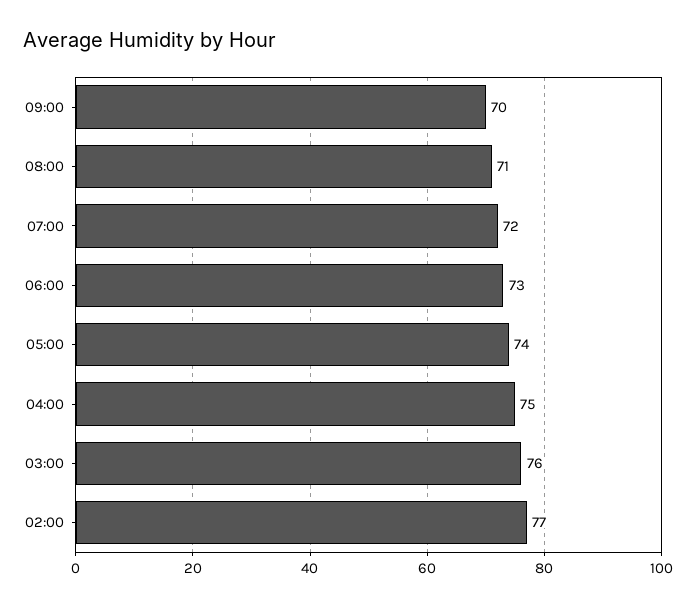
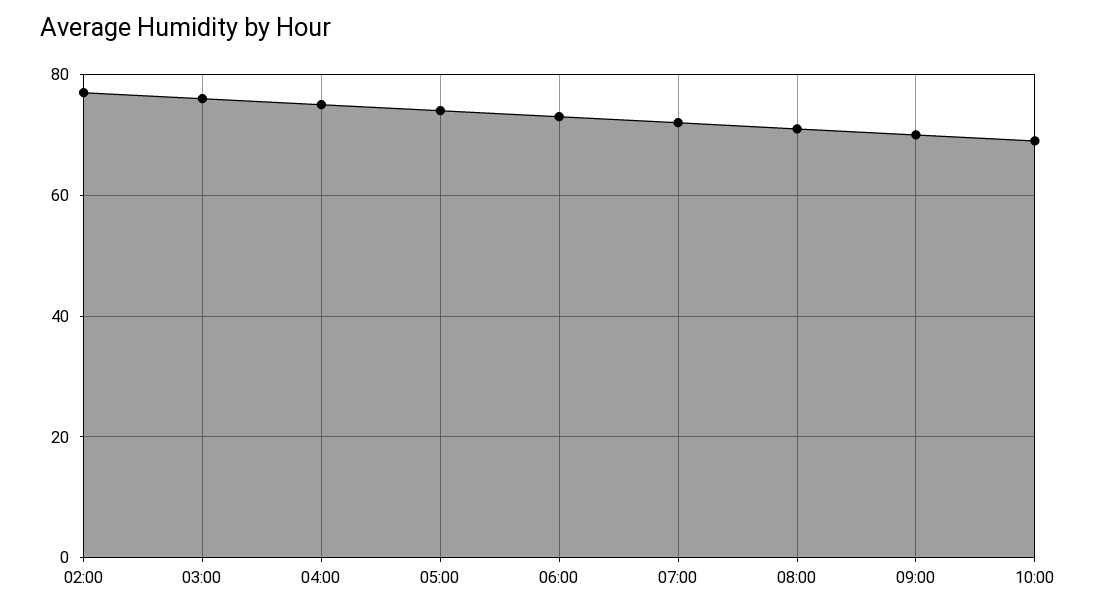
10:00: none -> 70

